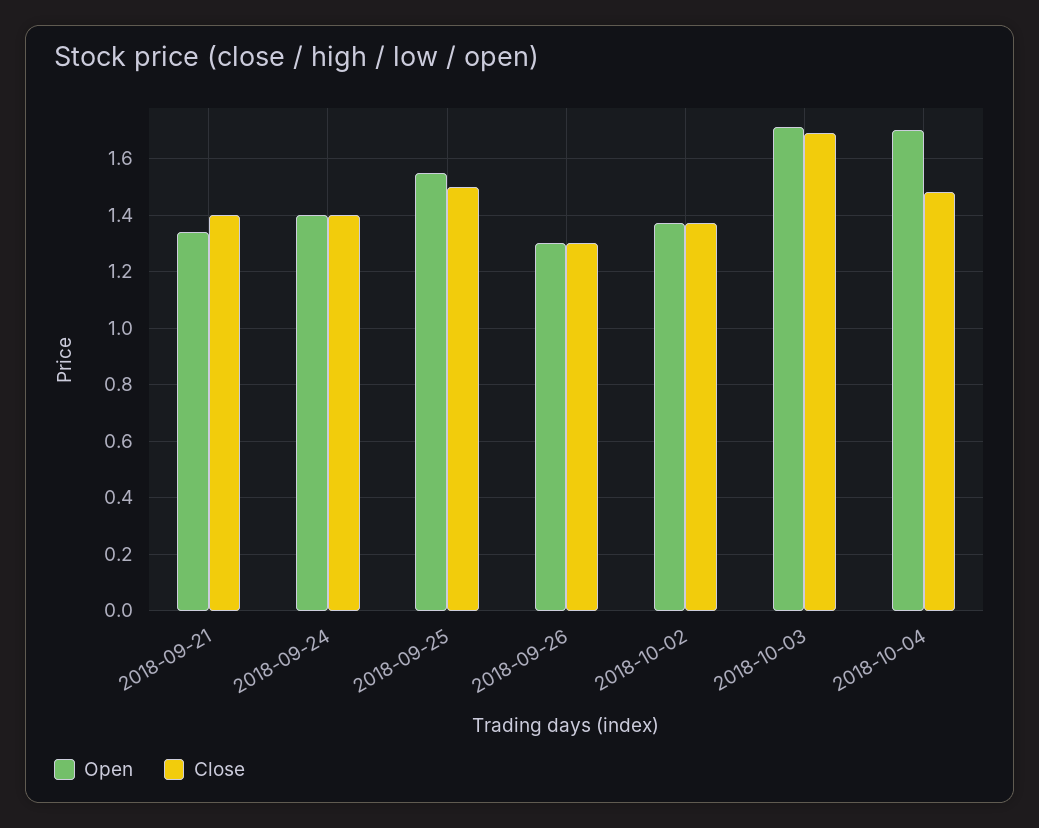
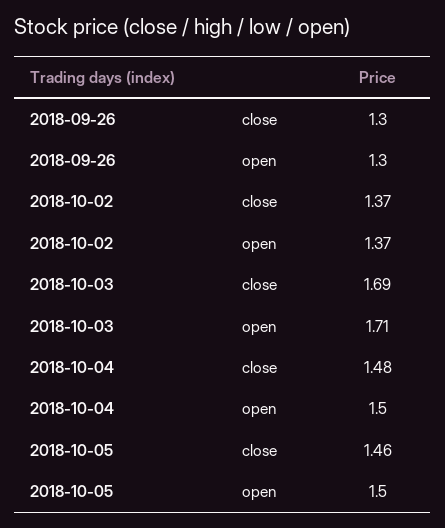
Open, 2018-09-21: 1.35 -> none
Close, 2018-09-21: 1.4 -> none
Open, 2018-09-24: 1.4 -> none
Close, 2018-09-24: 1.4 -> none
Open, 2018-09-25: 1.55 -> none
Close, 2018-09-25: 1.5 -> none
Open, 2018-10-04: 1.7 -> 1.5
Close, 2018-10-05: none -> 1.46
Open, 2018-10-05: none -> 1.5

